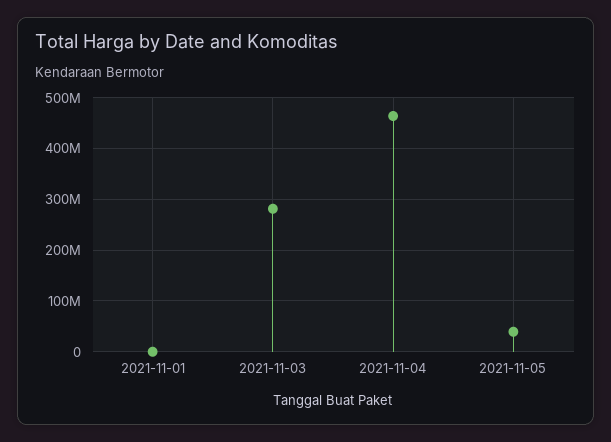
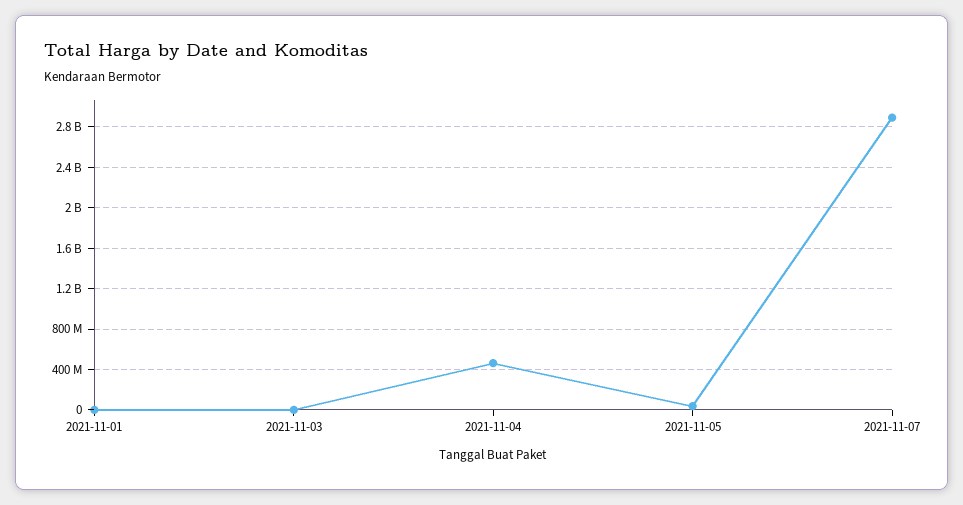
2021-11-03: 280000000 -> 0
2021-11-07: none -> 2900000000

